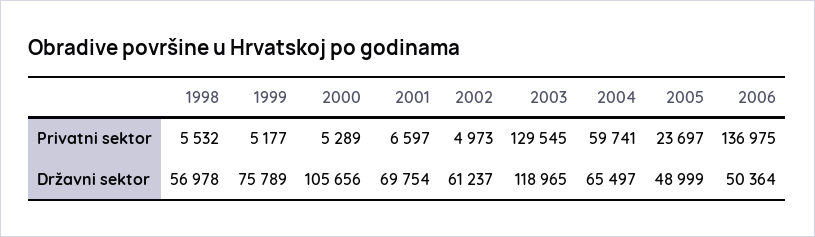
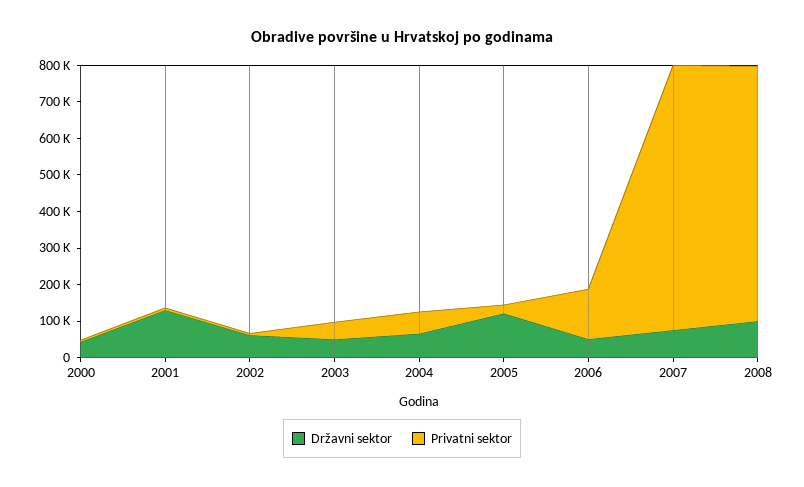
Privatni sektor, 1998: 5532 -> none
Privatni sektor, 1999: 5177 -> none
Privatni sektor, 2003: 129545 -> 50000
Državni sektor, 1998: 56978 -> none
Državni sektor, 1999: 75789 -> none
Državni sektor, 2000: 105656 -> 50000
Državni sektor, 2001: 69754 -> 125000
Državni sektor, 2003: 118965 -> 50000
Državni sektor, 2005: 48999 -> 125000
Državni sektor, 2007: none -> 75000
Privatni sektor, 2007: none -> 725000
Državni sektor, 2008: none -> 100000
Privatni sektor, 2008: none -> 700000

